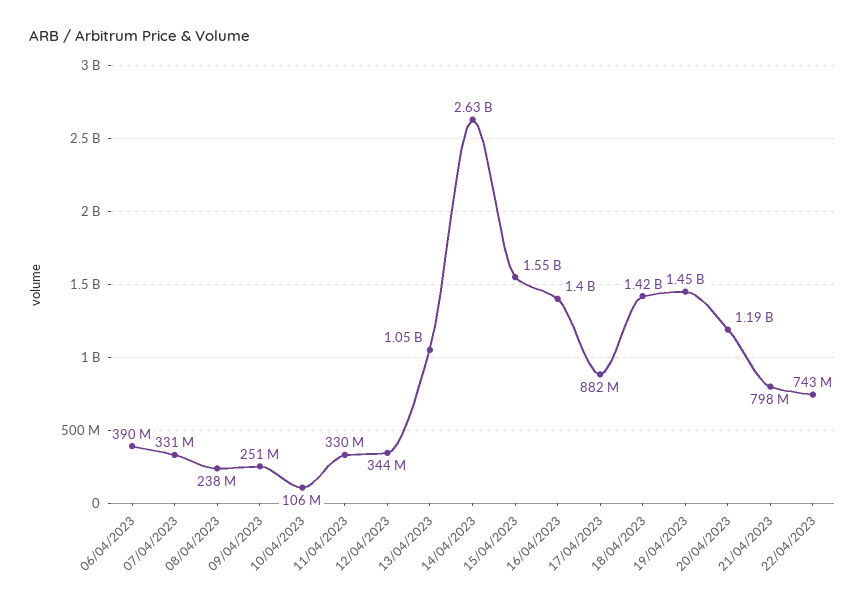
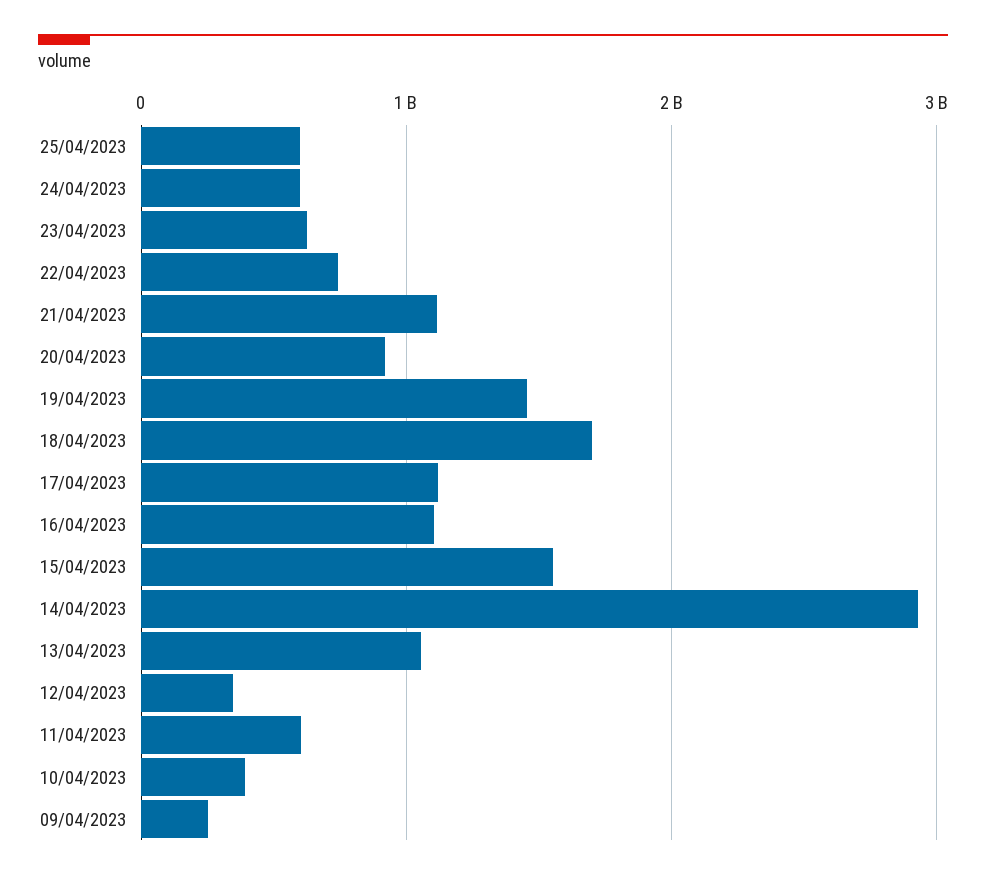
06/04/2023: 390000000 -> none
07/04/2023: 331000000 -> none
08/04/2023: 238000000 -> none
10/04/2023: 106000000 -> 400000000
11/04/2023: 330000000 -> 600000000
14/04/2023: 2630000000 -> 2900000000
16/04/2023: 1400000000 -> 1100000000
17/04/2023: 882000000 -> 1100000000
18/04/2023: 1420000000 -> 1700000000
20/04/2023: 1190000000 -> 900000000
21/04/2023: 798000000 -> 1100000000
25/04/2023: none -> 600000000
24/04/2023: none -> 600000000
23/04/2023: none -> 600000000

